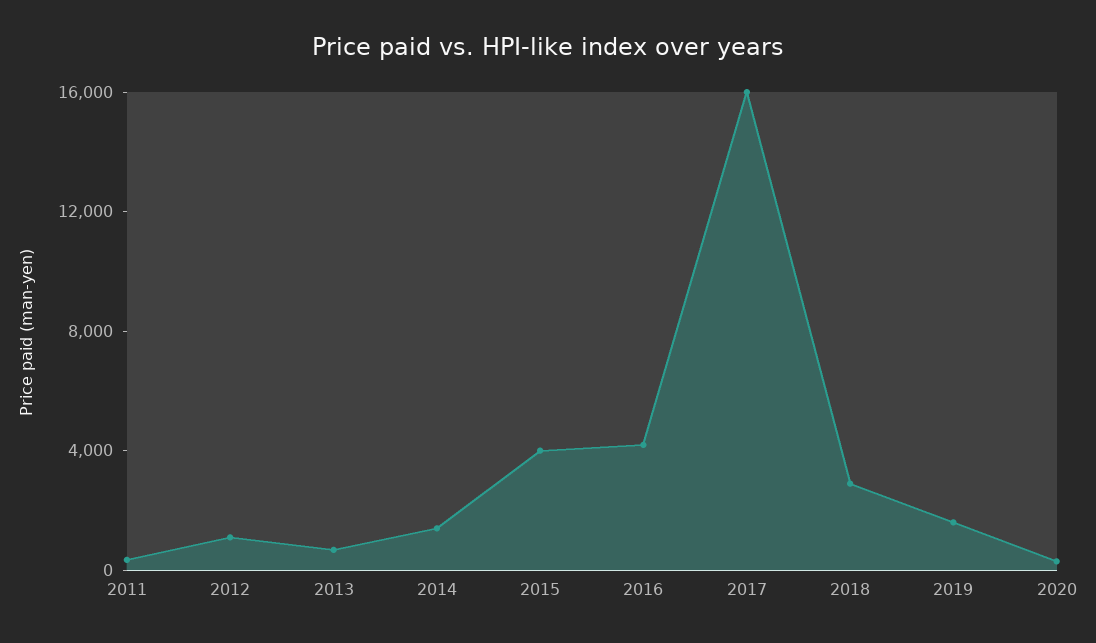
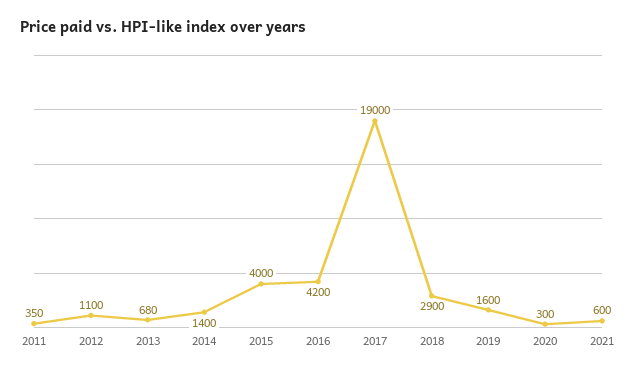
2017: 16000 -> 19000
2021: none -> 600

